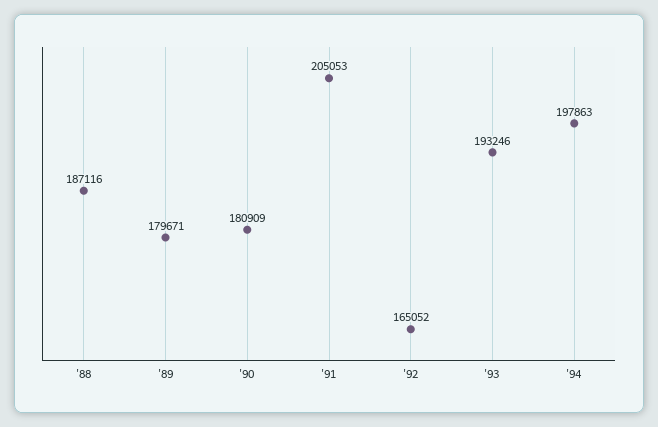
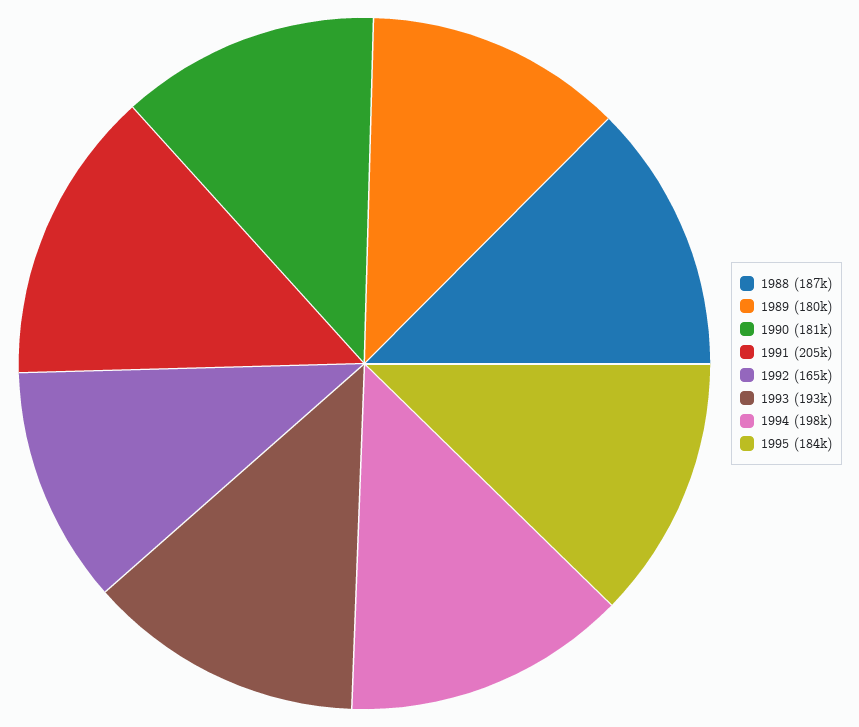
1995: none -> 184000

